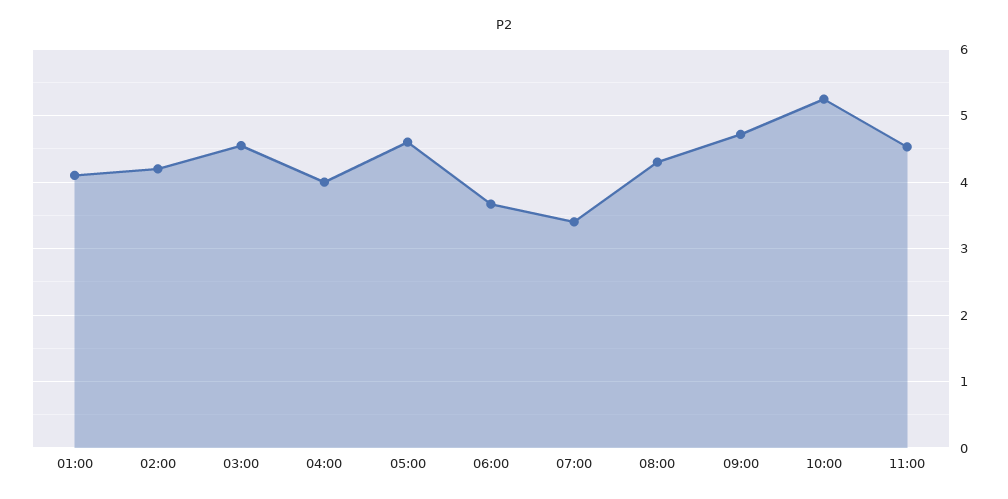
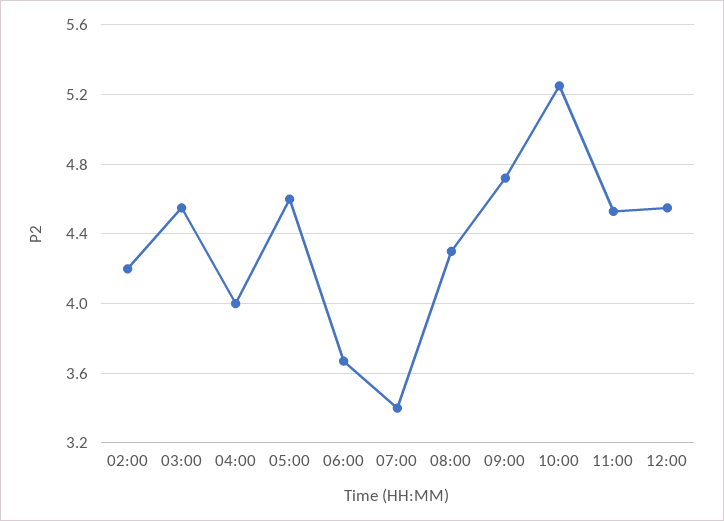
01:00: 4.1 -> none
12:00: none -> 4.55

